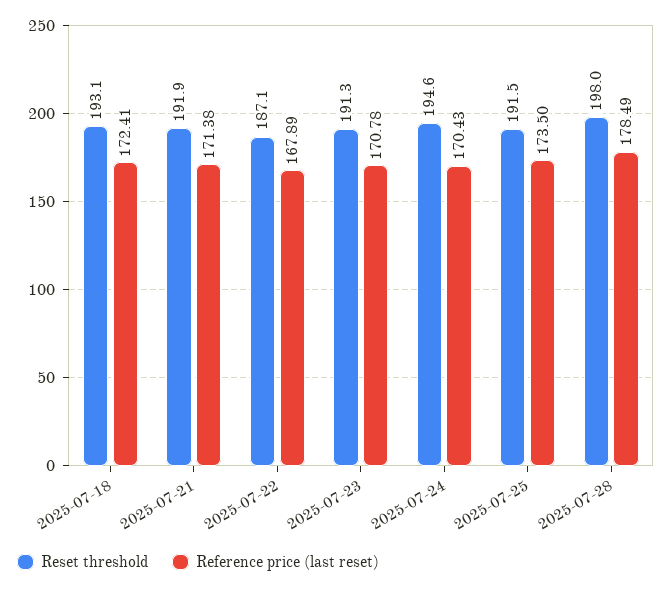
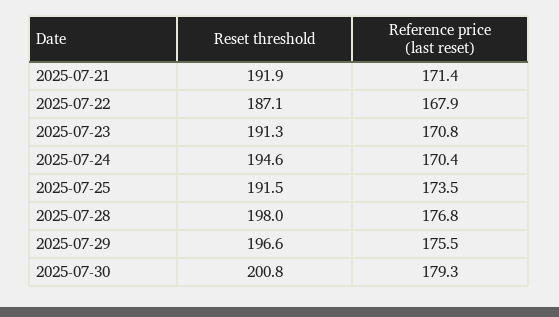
Reset threshold, 2025-07-18: 193.1 -> none
Reference price (last reset), 2025-07-18: 172.41 -> none
Reference price (last reset), 2025-07-28: 178.49 -> 176.8
Reset threshold, 2025-07-29: none -> 196.6
Reference price (last reset), 2025-07-29: none -> 175.5
Reset threshold, 2025-07-30: none -> 200.8
Reference price (last reset), 2025-07-30: none -> 179.3

